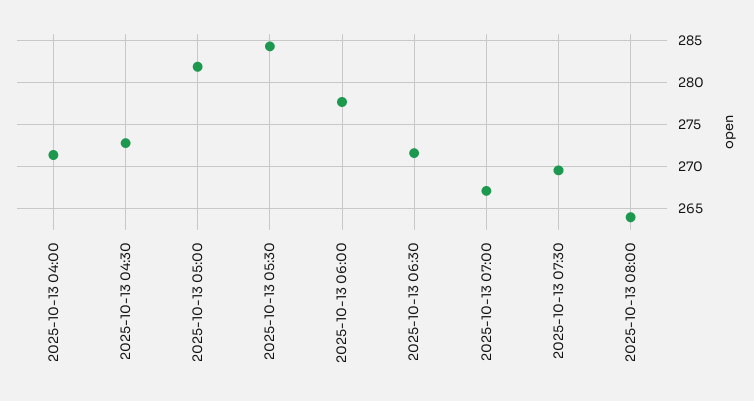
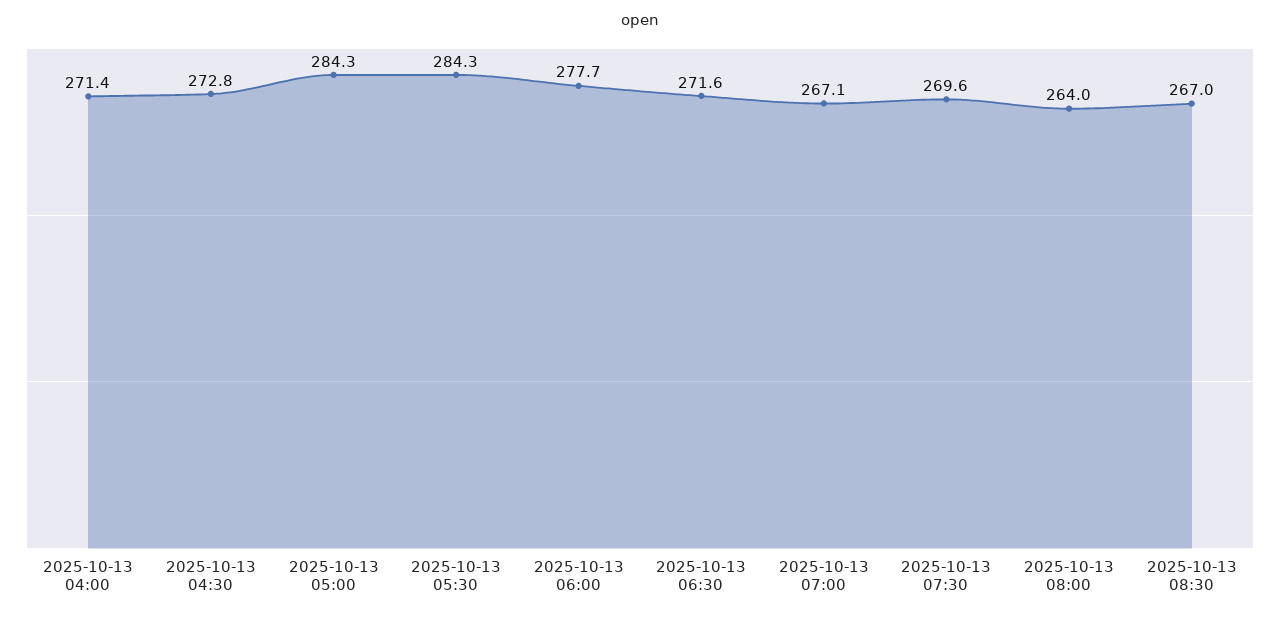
2025-10-13 05:00: 282 -> 284.3
2025-10-13 08:30: none -> 267

